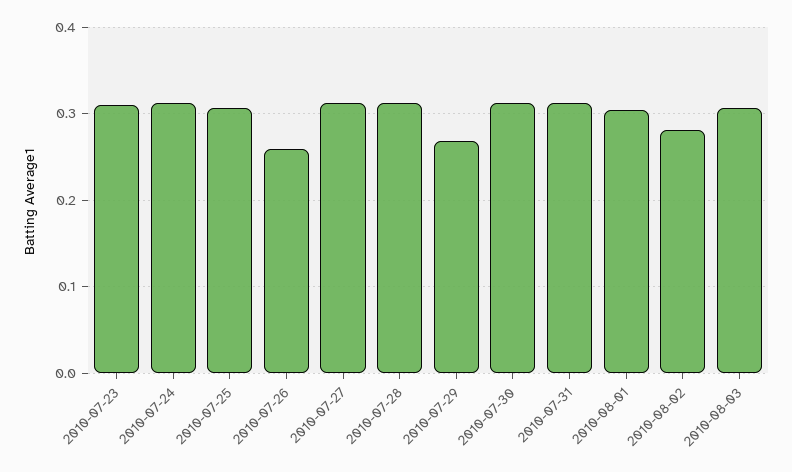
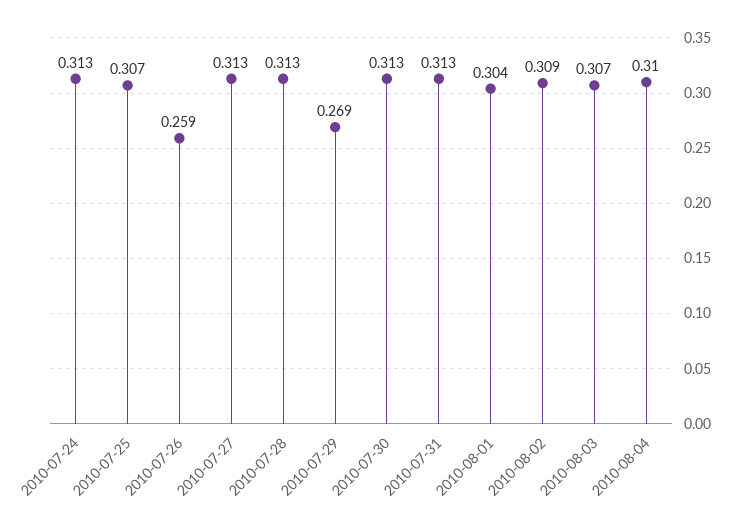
2010-07-23: 0.31 -> none
2010-08-02: 0.28 -> 0.309
2010-08-04: none -> 0.31

